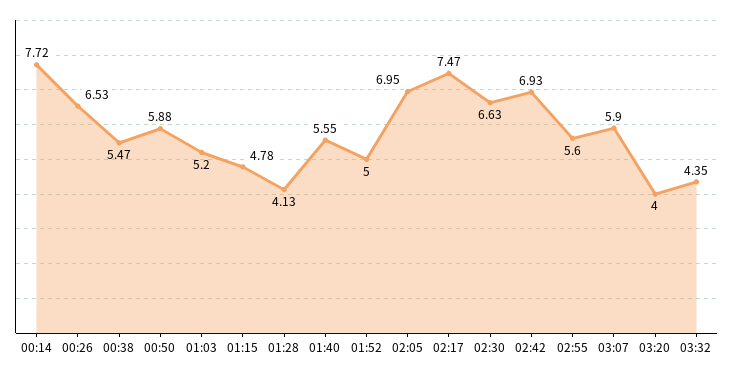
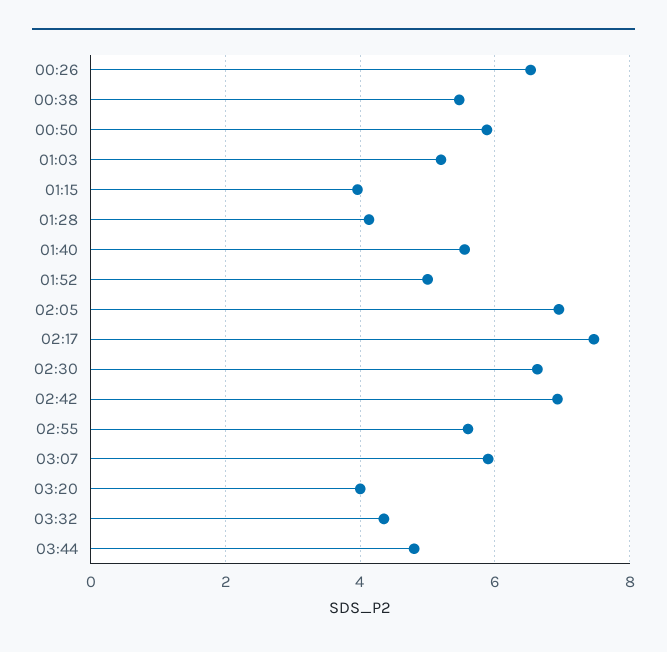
00:14: 7.72 -> none
01:15: 4.78 -> 4
03:44: none -> 4.8

